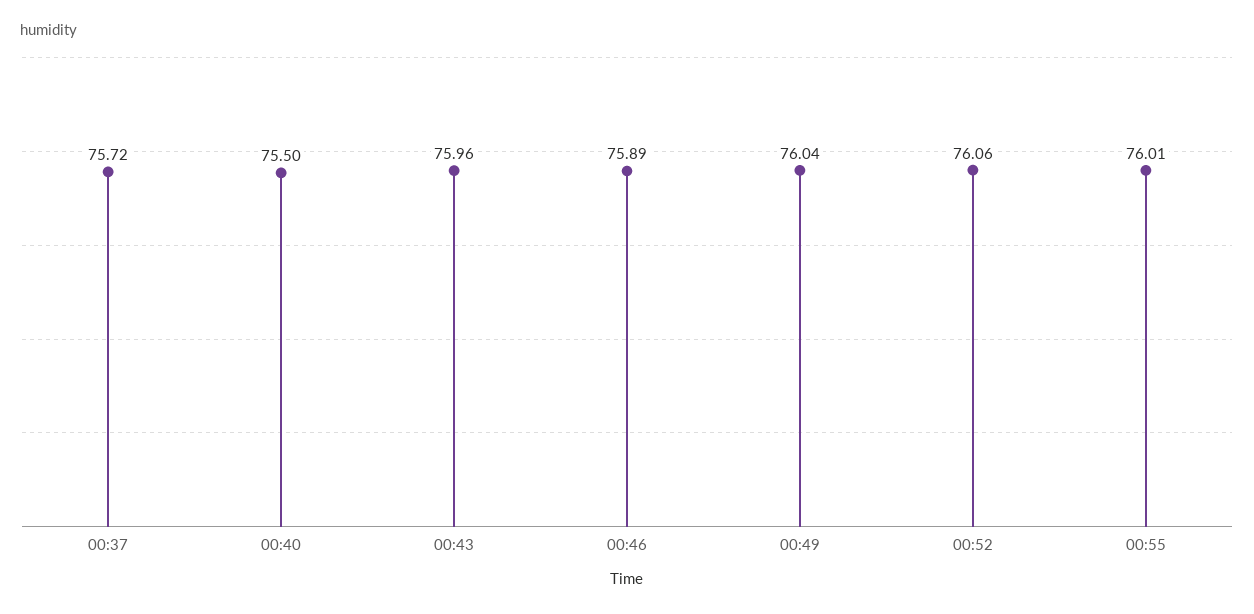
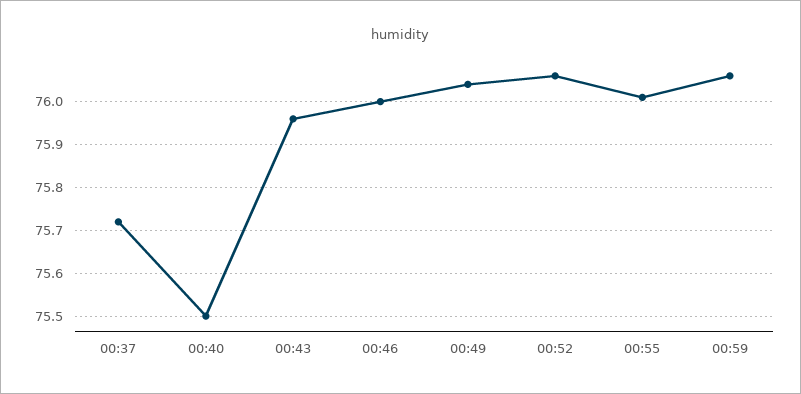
00:46: 75.89 -> 76
00:59: none -> 76.05

